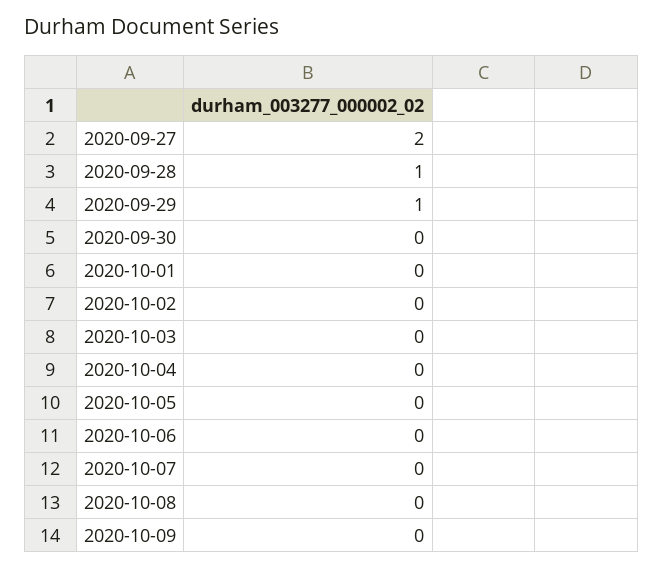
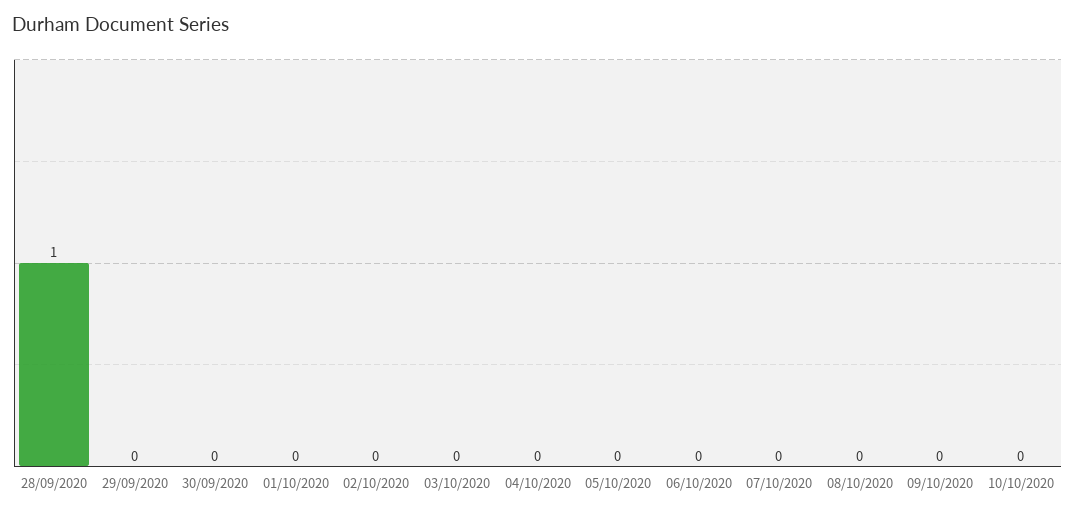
2020-09-27: 2 -> none
2020-09-29: 1 -> 0
10/10/2020: none -> 0

